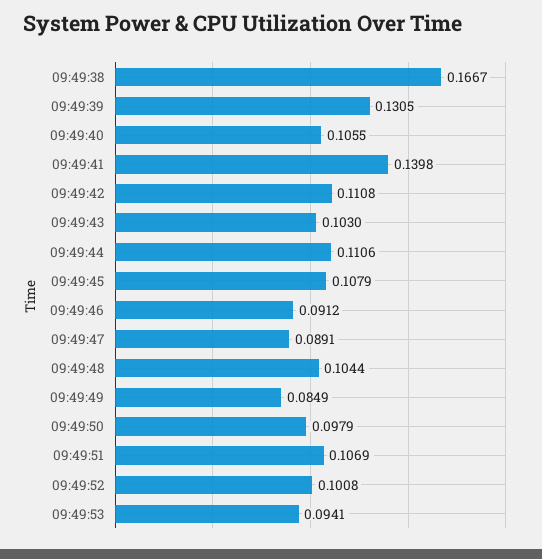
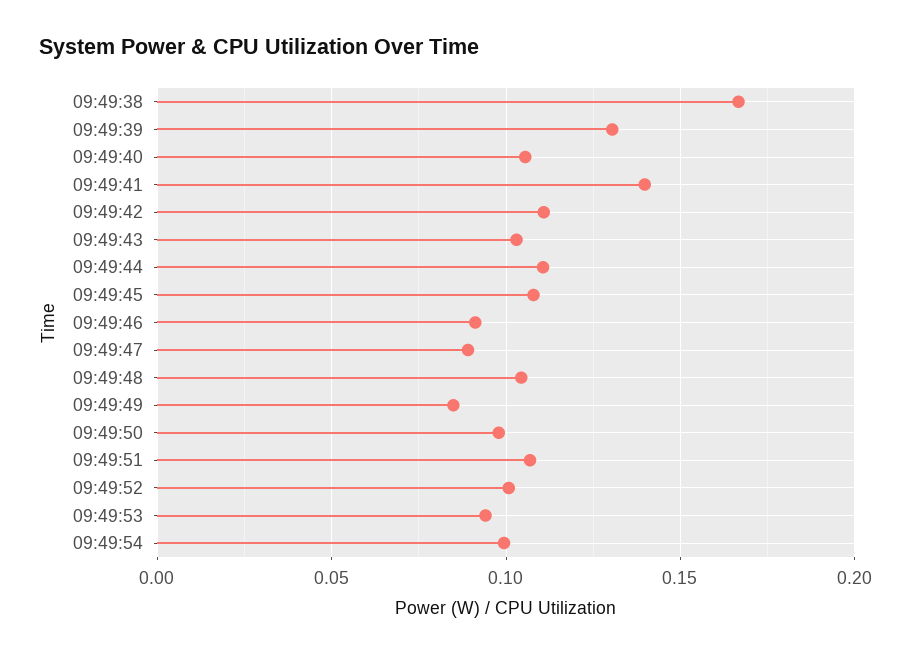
09:49:54: none -> 0.1

